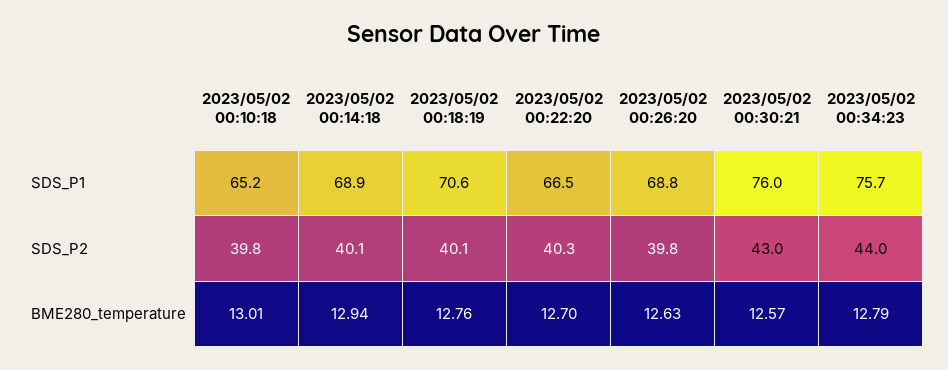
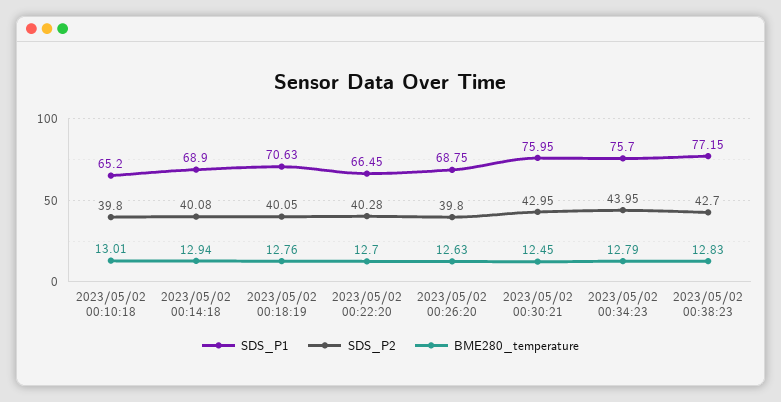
BME280_temperature, 2023/05/02 00:30:21: 12.57 -> 12.45
SDS_P1, 2023/05/02 00:38:23: none -> 77.15
SDS_P2, 2023/05/02 00:38:23: none -> 42.7
BME280_temperature, 2023/05/02 00:38:23: none -> 12.83

